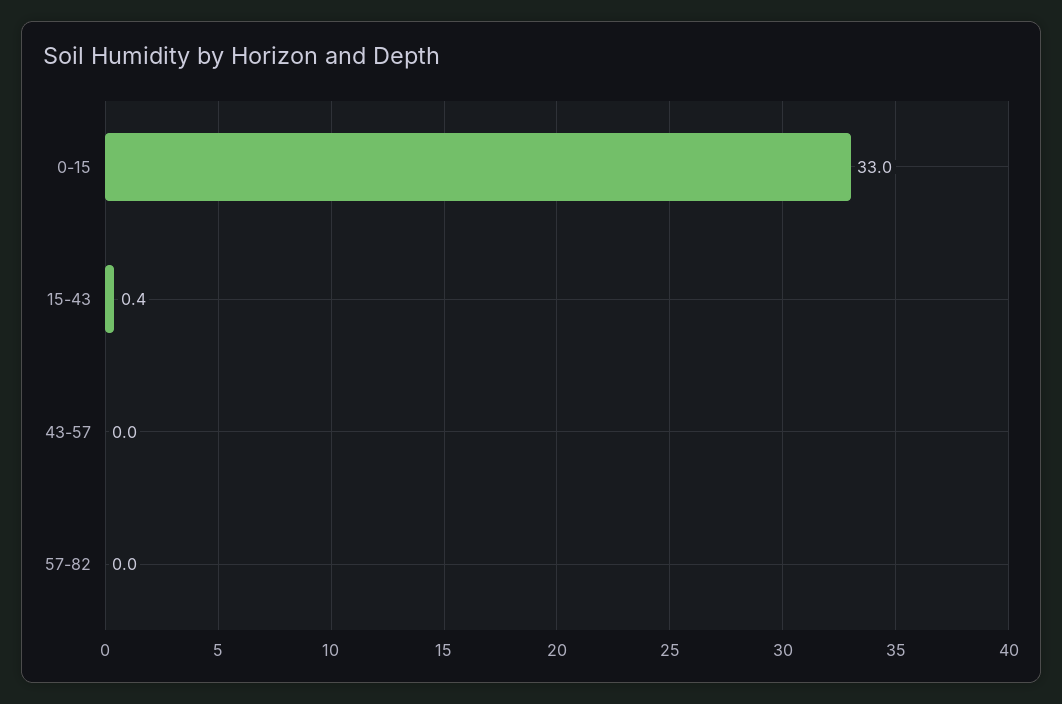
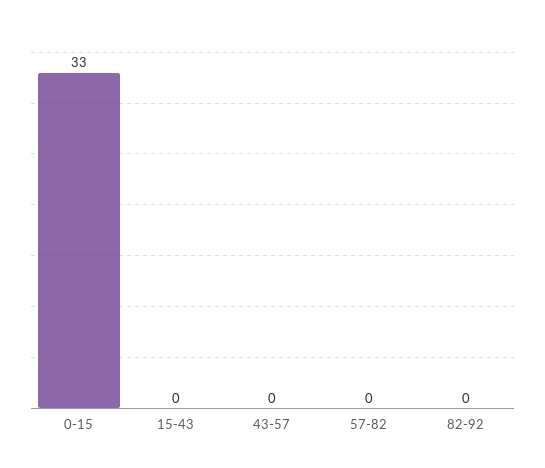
15-43: 0.4 -> 0
82-92: none -> 0

